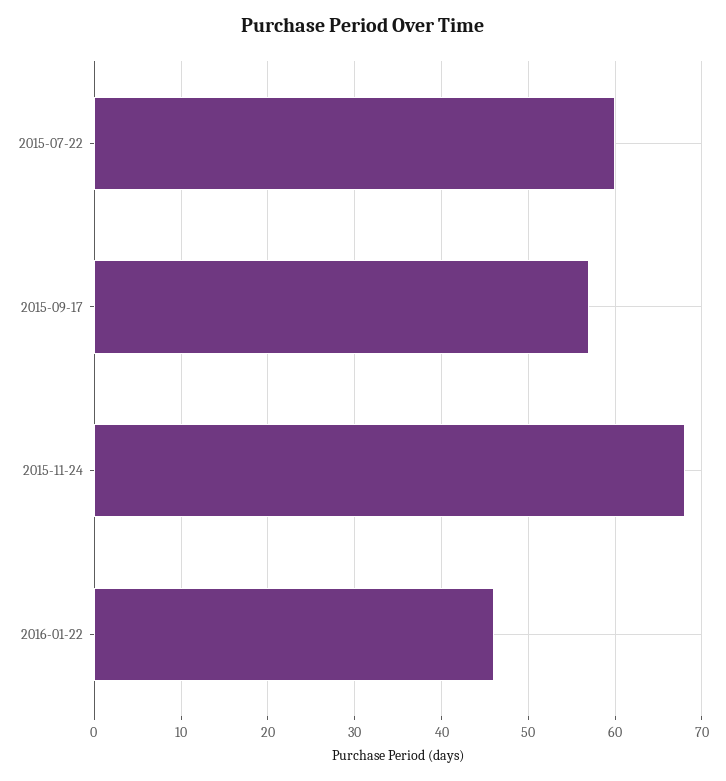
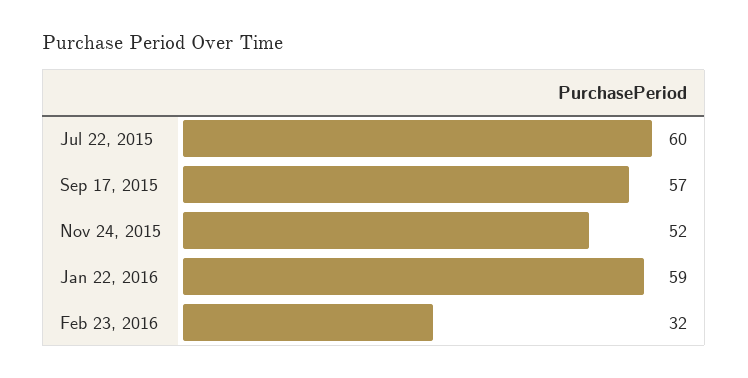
2015-11-24: 68 -> 52
2016-01-22: 46 -> 59
Feb 23, 2016: none -> 32

